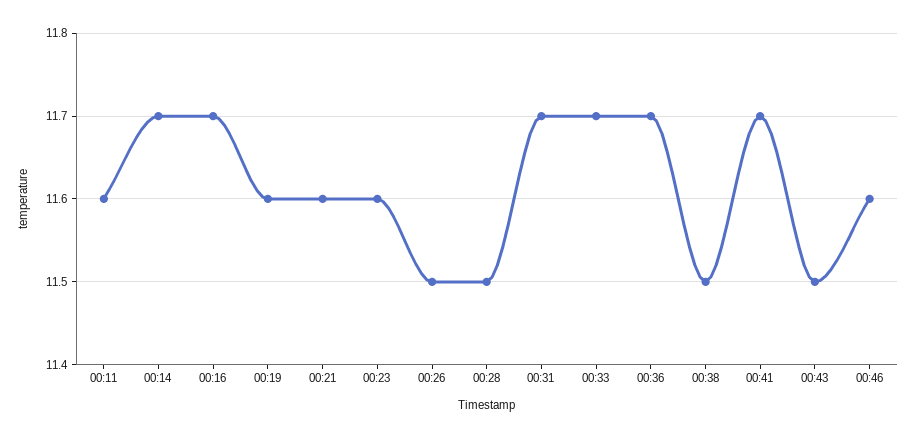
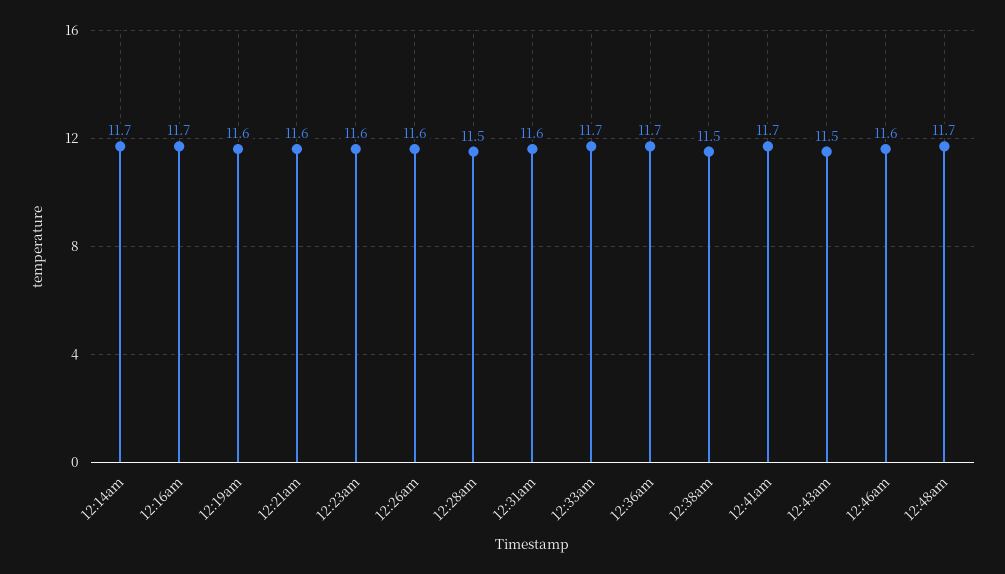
00:11: 11.6 -> none
00:26: 11.5 -> 11.6
00:31: 11.7 -> 11.6
12:48am: none -> 11.7

